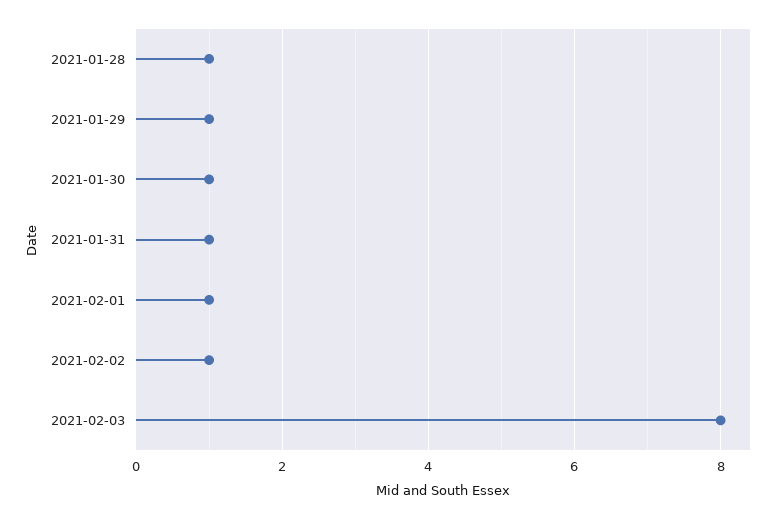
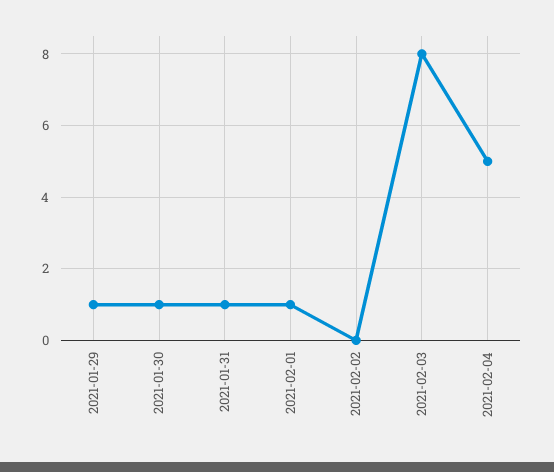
2021-01-28: 1 -> none
2021-02-02: 1 -> 0
2021-02-04: none -> 5

